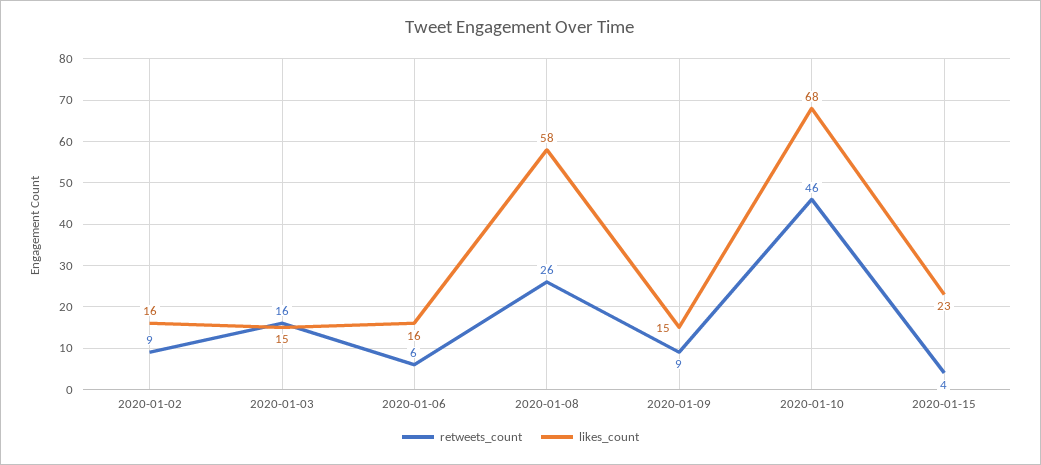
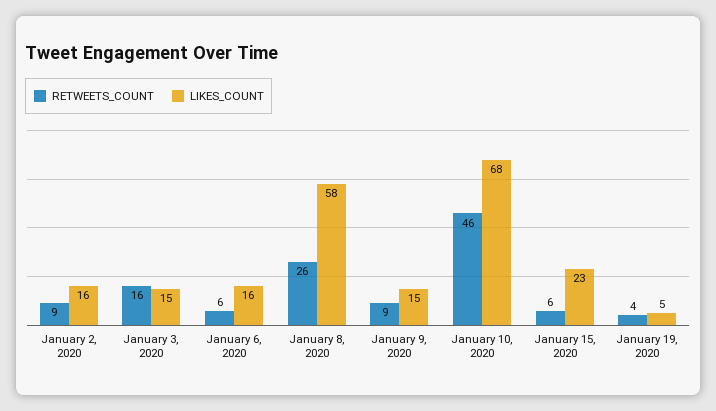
retweets_count, 2020-01-15: 4 -> 6
retweets_count, January 19, 2020: none -> 4
likes_count, January 19, 2020: none -> 5

